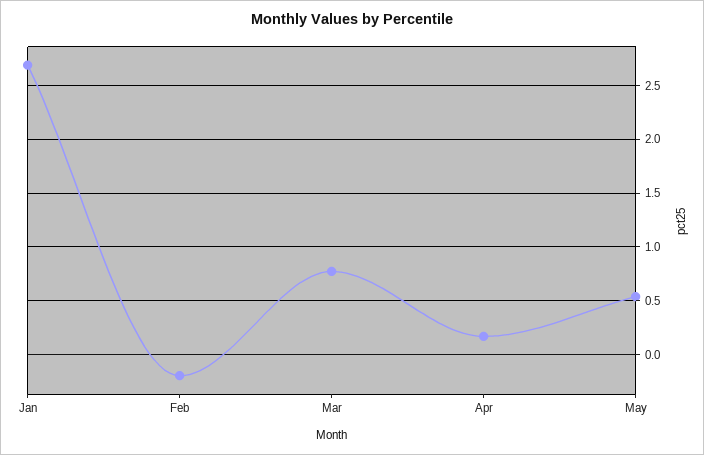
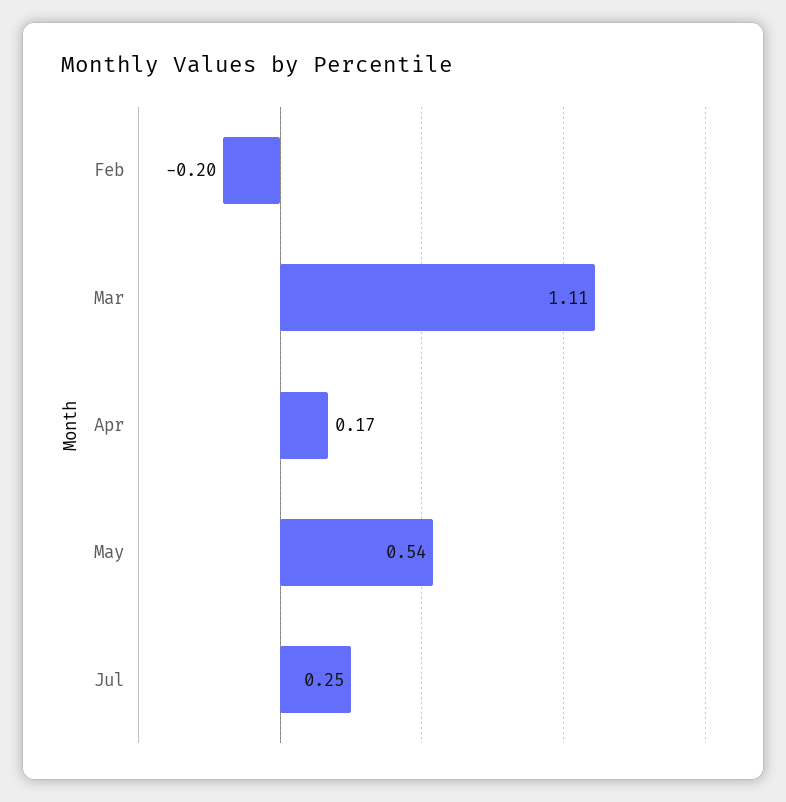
Jan: 2.7 -> none
Mar: 0.8 -> 1.11
Jul: none -> 0.25

